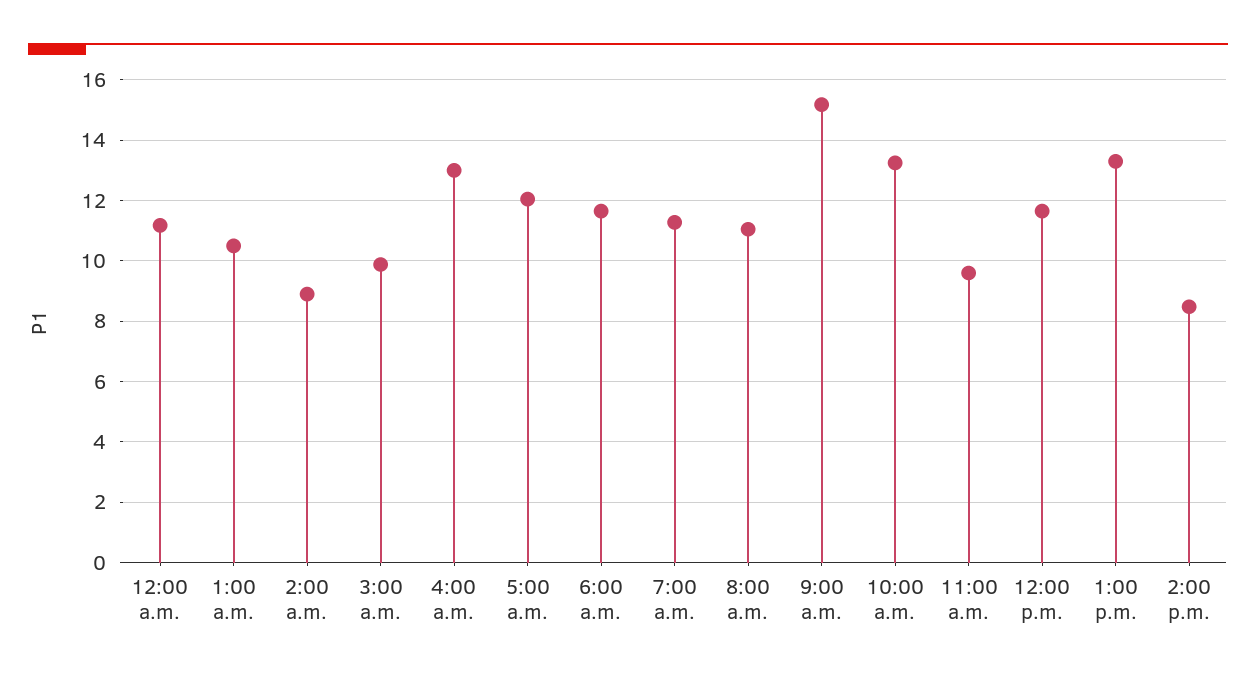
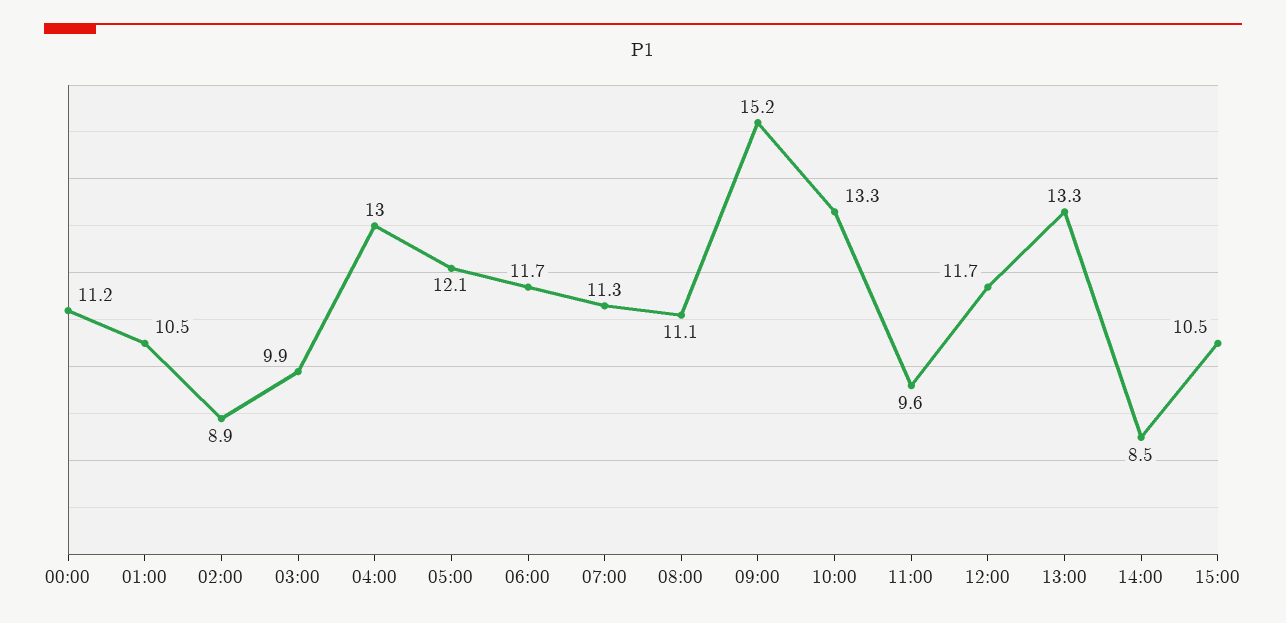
15:00: none -> 10.5

